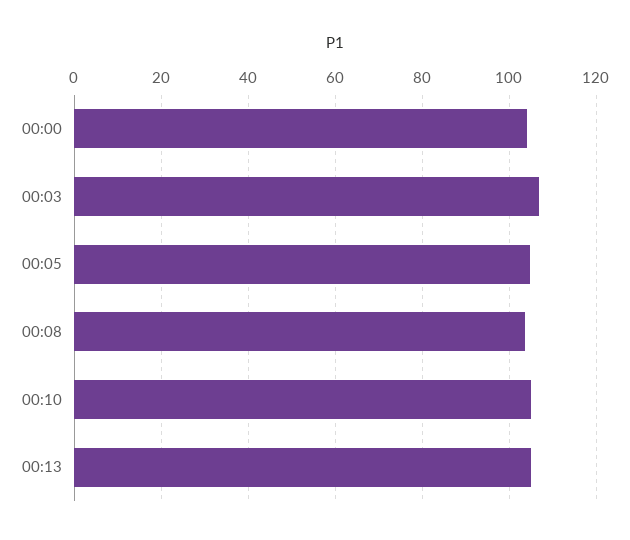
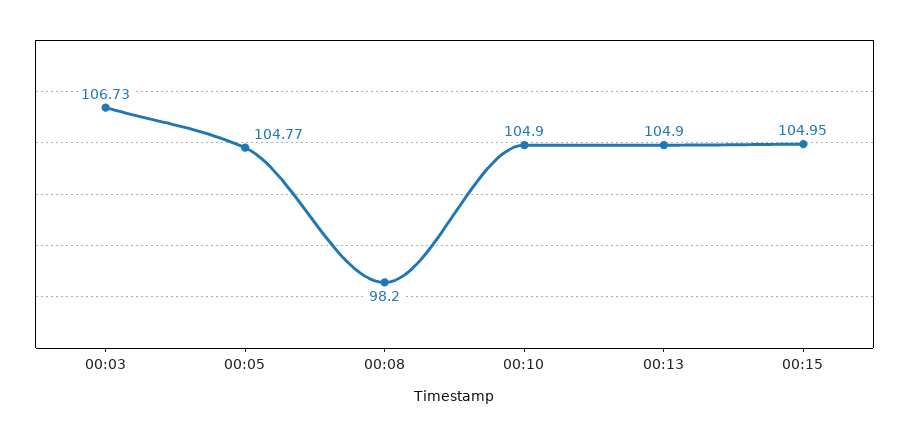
00:00: 104 -> none
00:08: 104 -> 98.2
00:15: none -> 104.95

